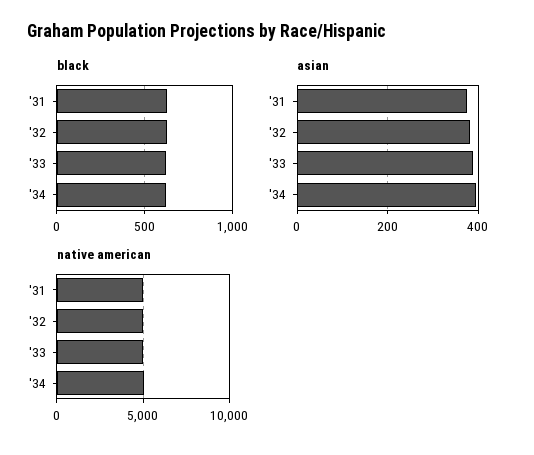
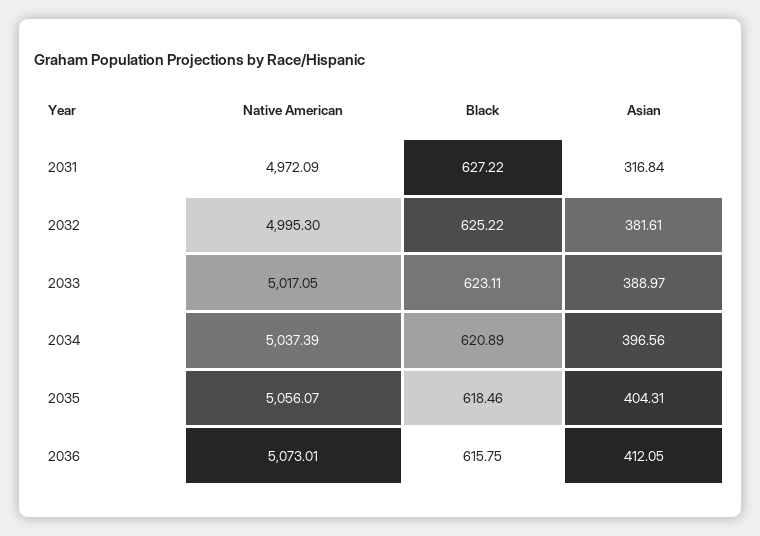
asian, '31: 380 -> 316.84
native american, 2035: none -> 5056.07
black, 2035: none -> 618.46
asian, 2035: none -> 404.31
native american, 2036: none -> 5073.01
black, 2036: none -> 615.75
asian, 2036: none -> 412.05

